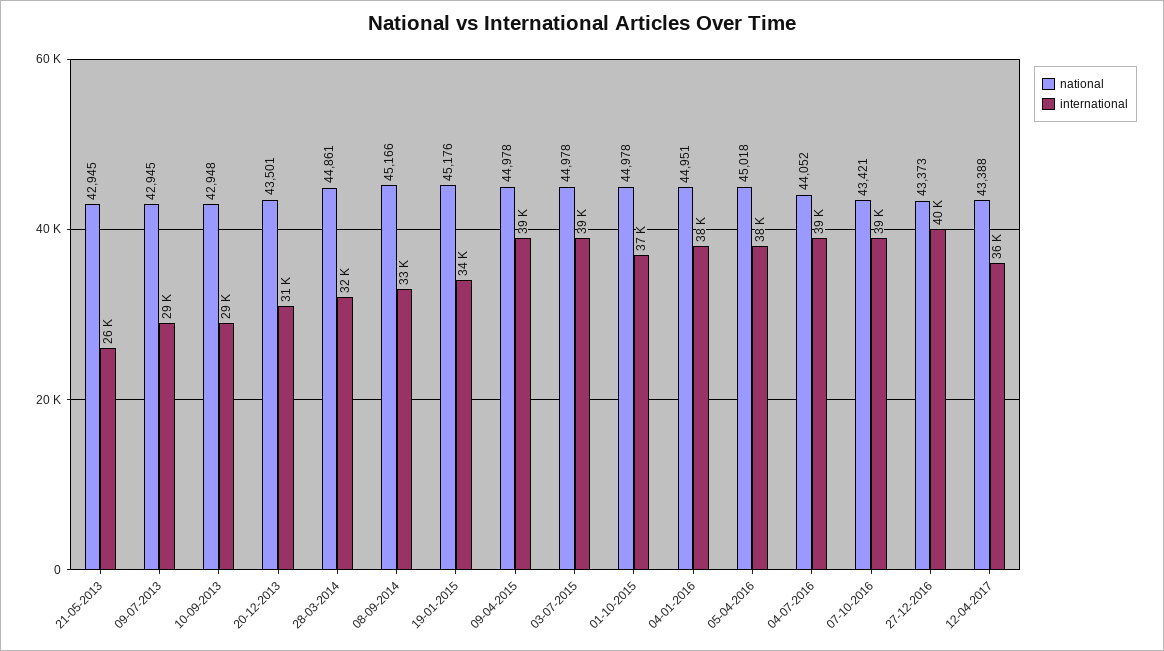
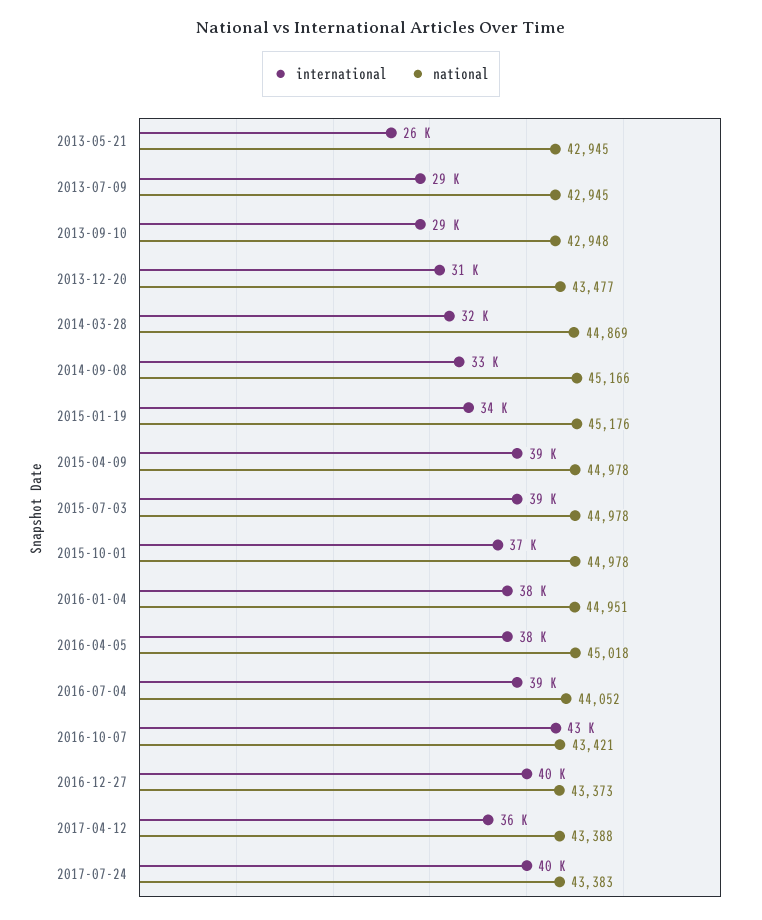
national, 20-12-2013: 43501 -> 43477
national, 28-03-2014: 44861 -> 44869
international, 07-10-2016: 39000 -> 43000
international, 2017-07-24: none -> 40000
national, 2017-07-24: none -> 43383

